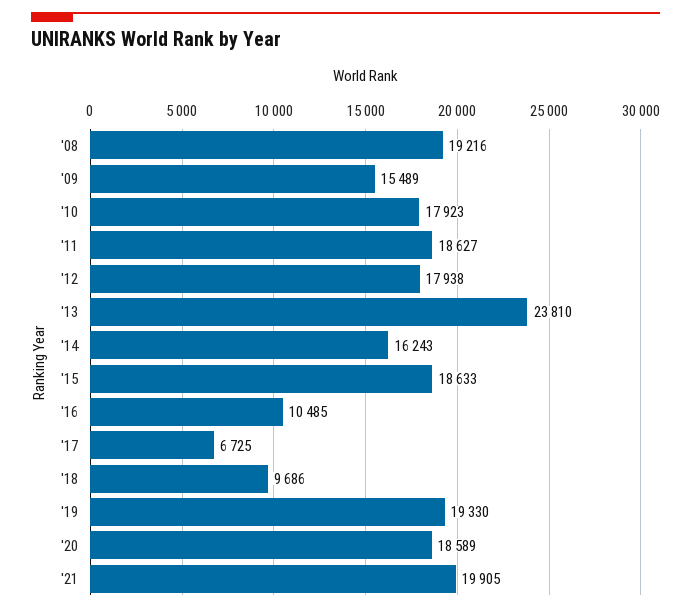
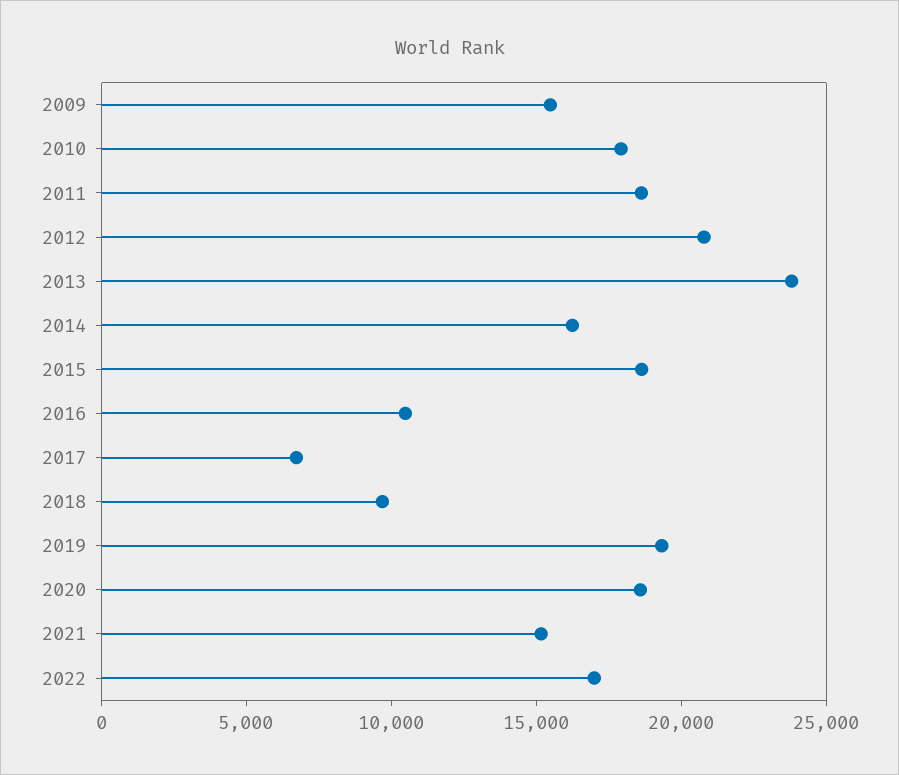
'08: 19216 -> none
'12: 17938 -> 21000
'21: 19905 -> 15000
2022: none -> 17000

